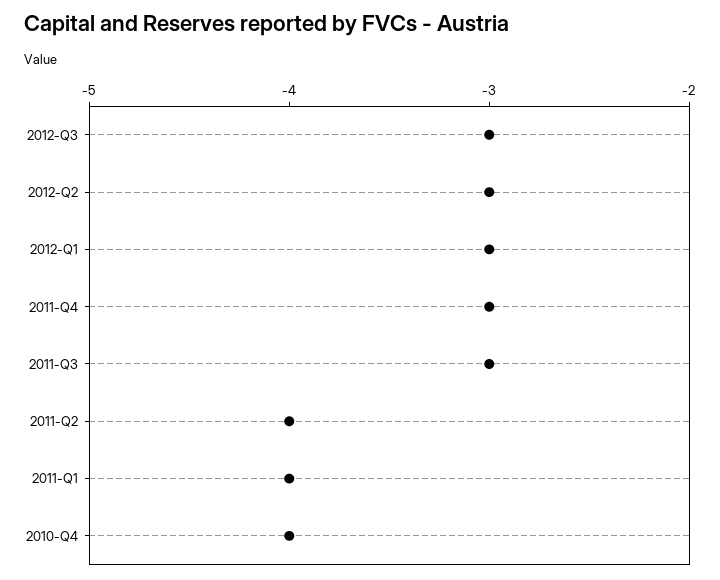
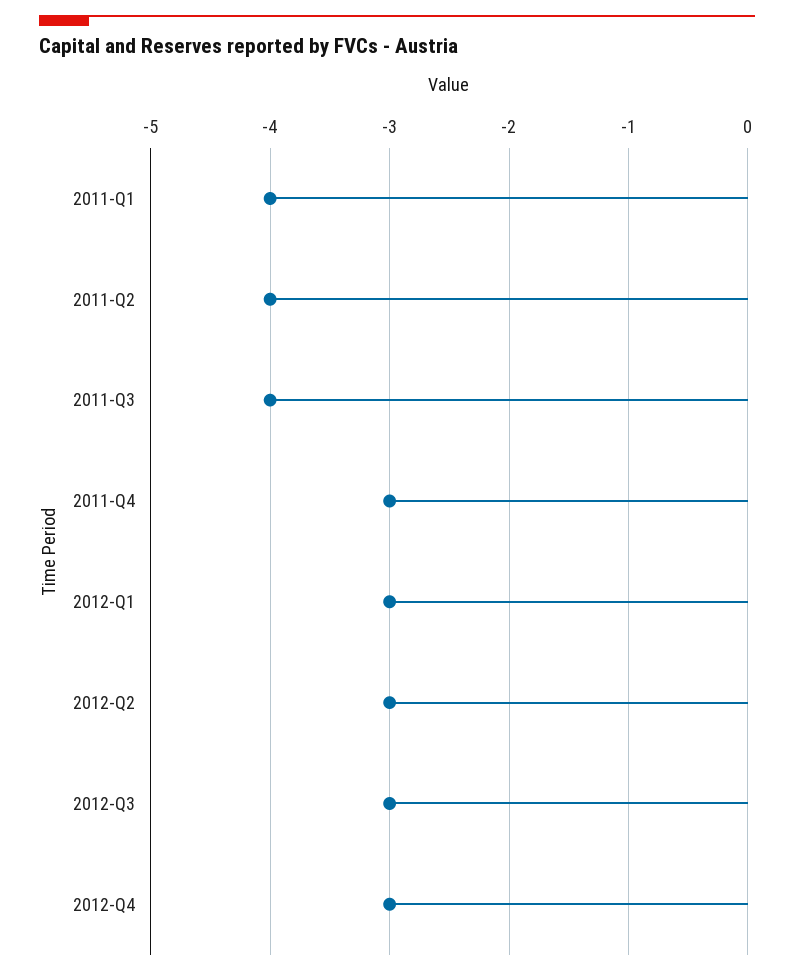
2011-Q3: -3 -> -4
2010-Q4: -4 -> none
2012-Q4: none -> -3

